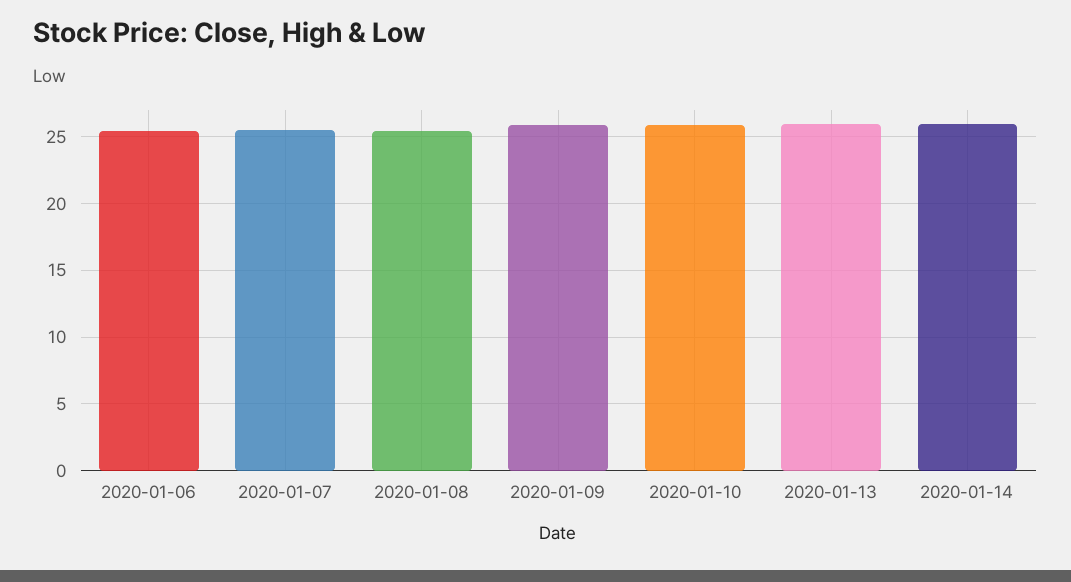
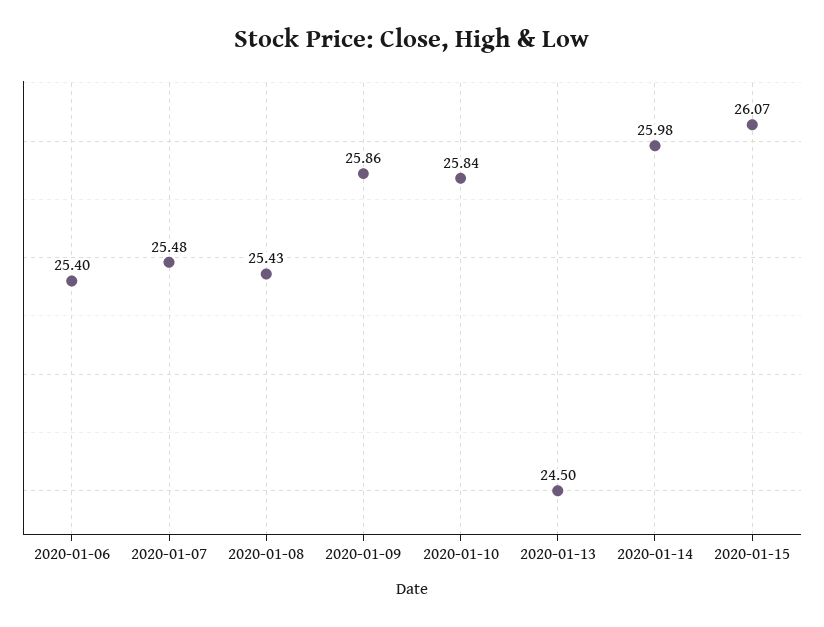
2020-01-13: 26 -> 24.5
2020-01-15: none -> 26.07

